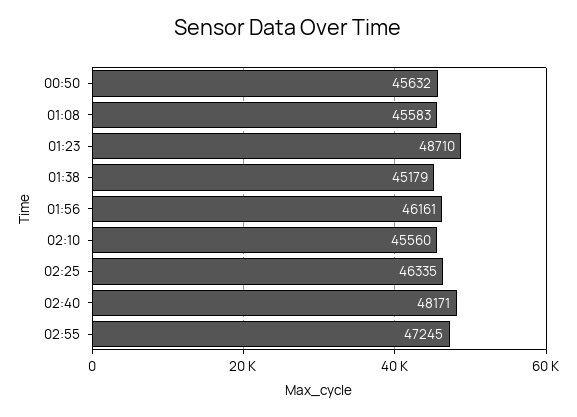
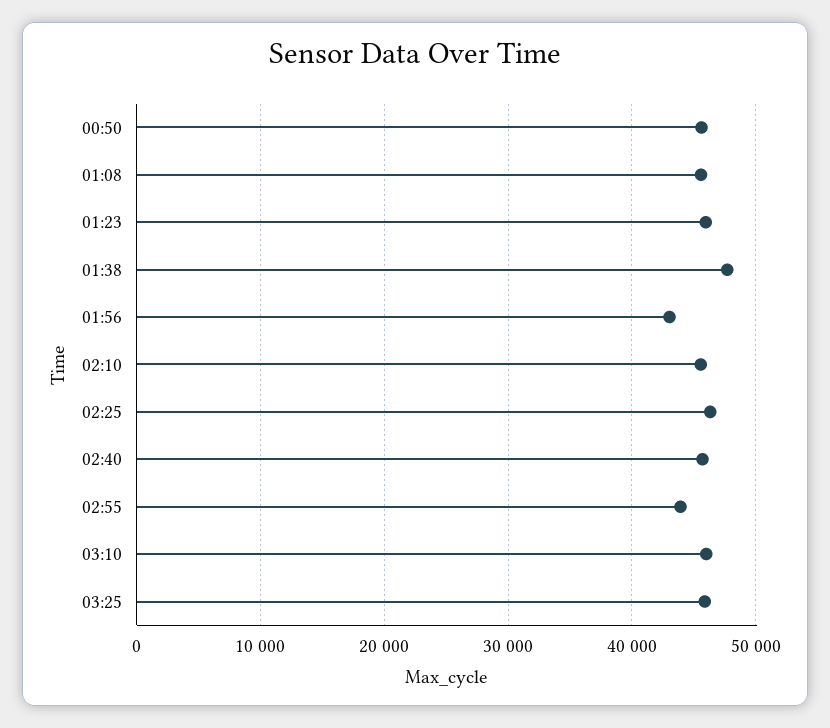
01:23: 48710 -> 46000
01:38: 45179 -> 48000
01:56: 46161 -> 43000
02:40: 48171 -> 46000
02:55: 47245 -> 44000
03:10: none -> 46000
03:25: none -> 46000

